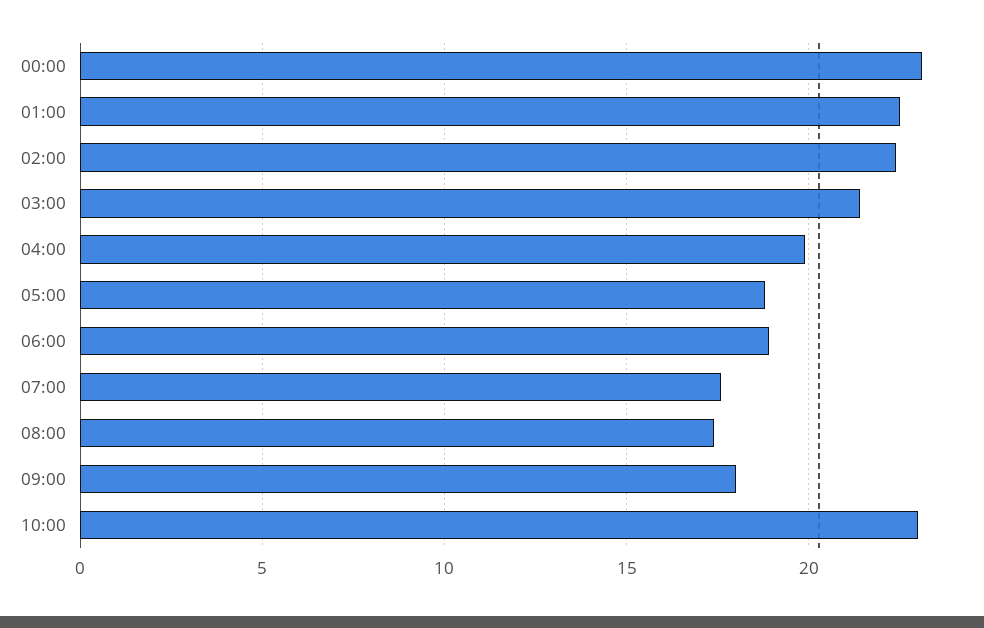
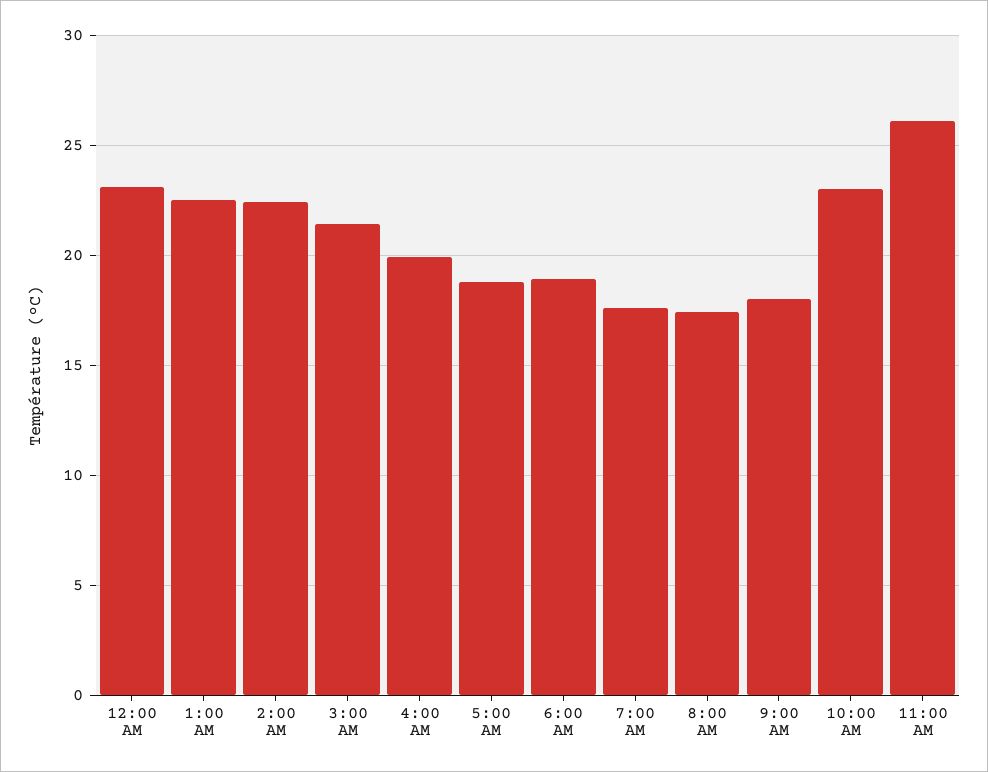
11:00 AM: none -> 26

